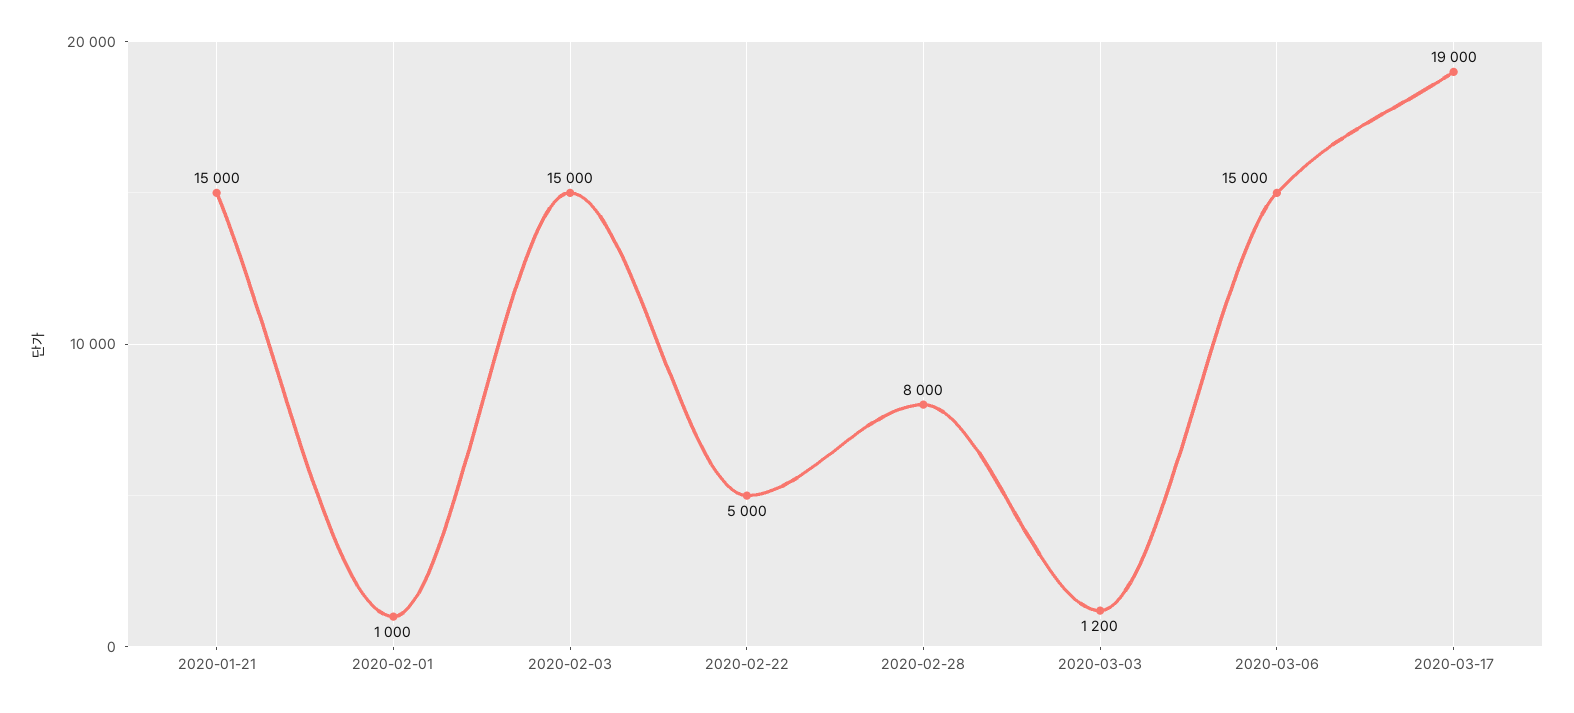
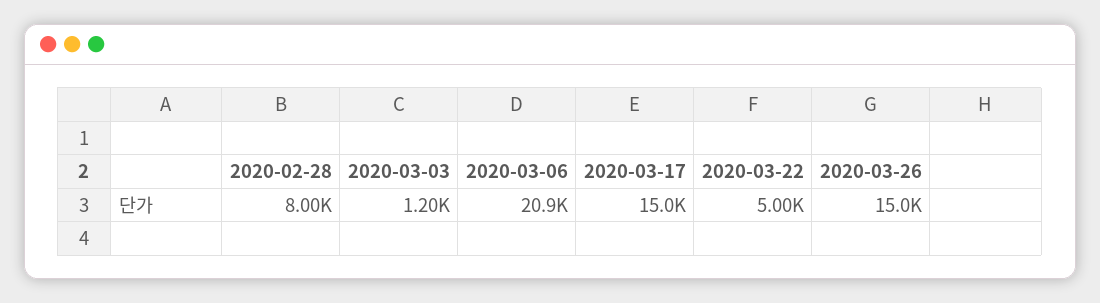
2020-01-21: 15000 -> none
2020-02-01: 1000 -> none
2020-02-03: 15000 -> none
2020-02-22: 5000 -> none
2020-03-06: 15000 -> 20900
2020-03-17: 19000 -> 15000
2020-03-22: none -> 5000
2020-03-26: none -> 15000

